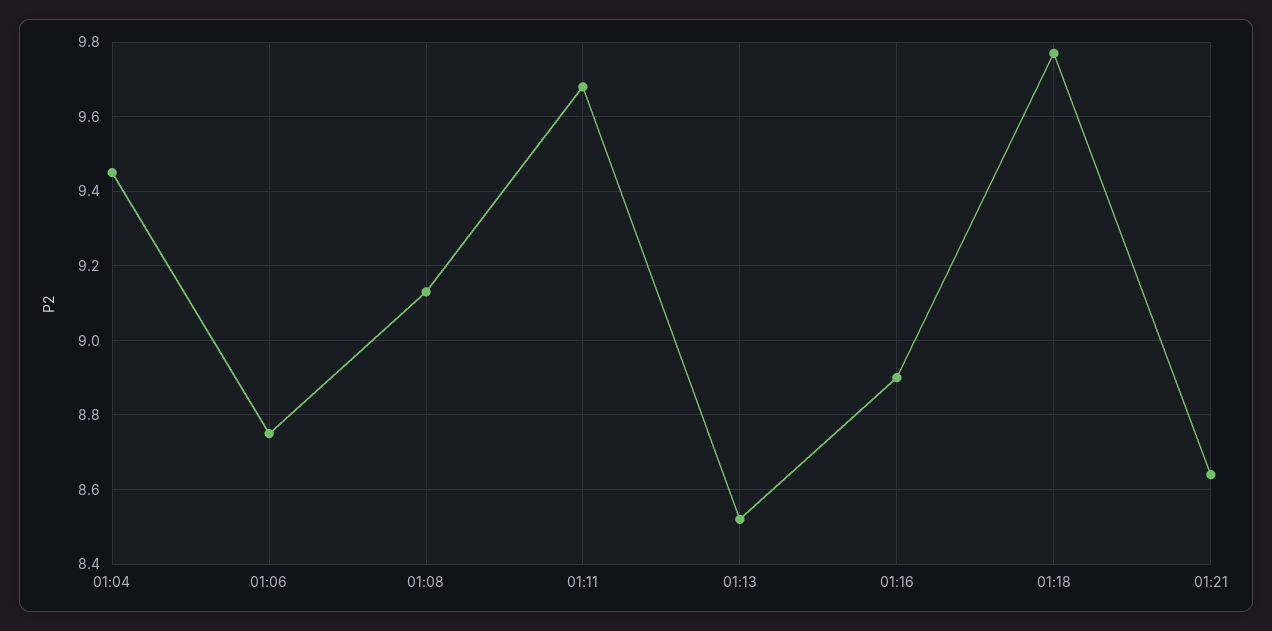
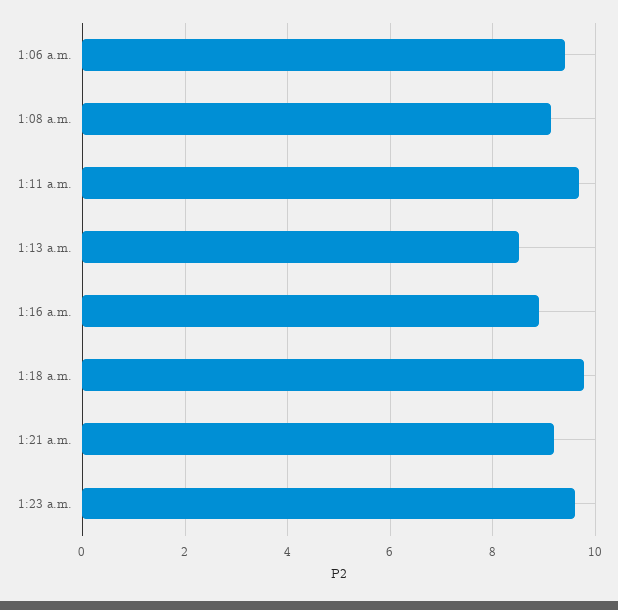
01:04: 9.45 -> none
01:06: 8.75 -> 9.4
01:21: 8.65 -> 9.2
1:23 a.m.: none -> 9.6

